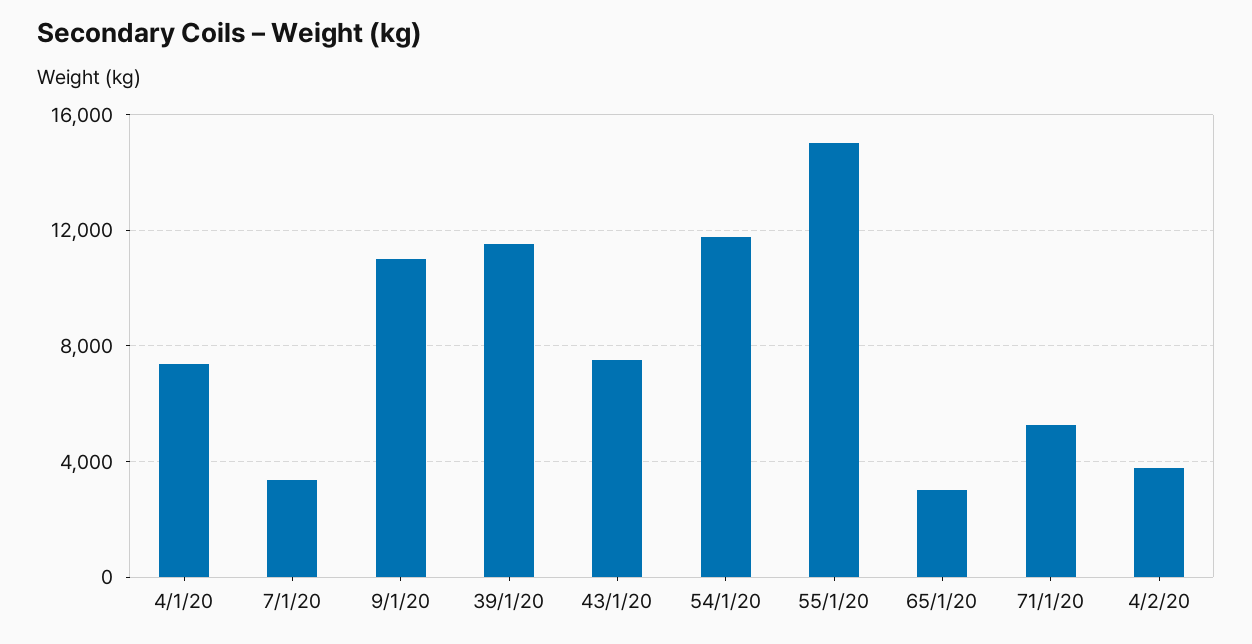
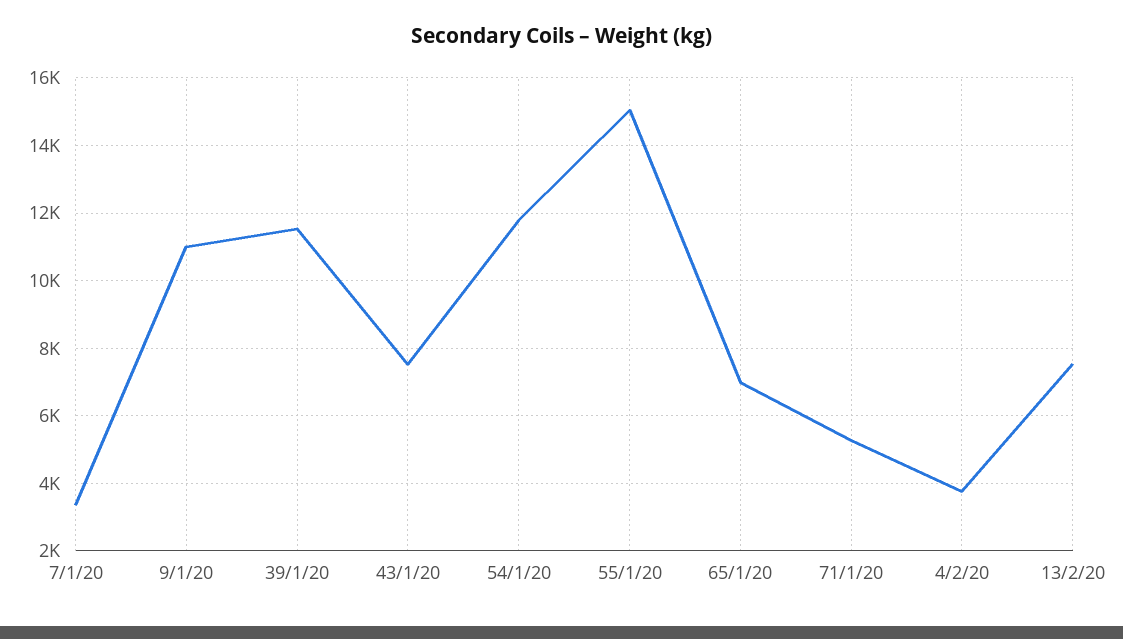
4/1/20: 7500 -> none
65/1/20: 3000 -> 7000
13/2/20: none -> 7600

